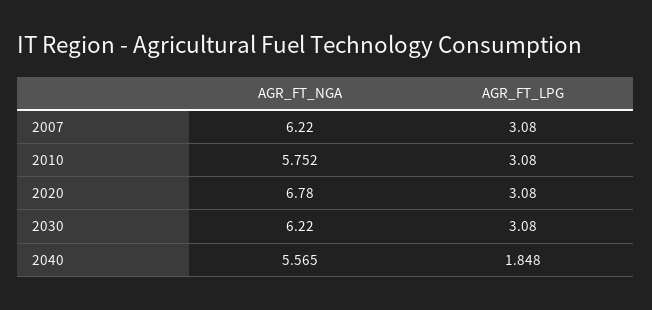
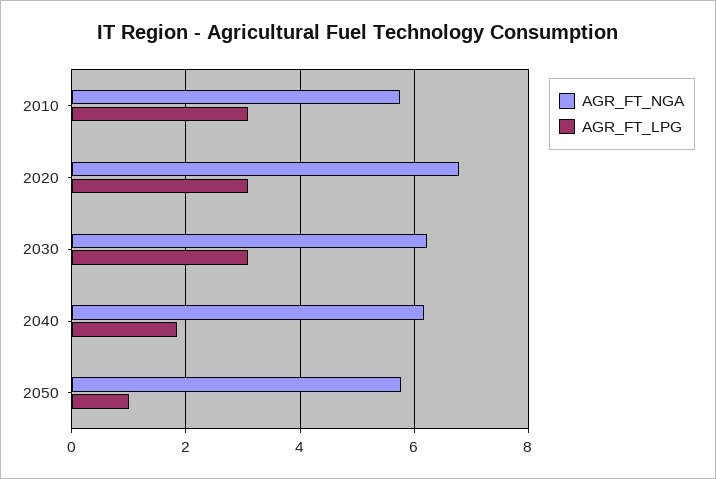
AGR_FT_NGA, 2007: 6.22 -> none
AGR_FT_LPG, 2007: 3.08 -> none
AGR_FT_NGA, 2040: 5.565 -> 6.2
AGR_FT_NGA, 2050: none -> 5.8
AGR_FT_LPG, 2050: none -> 1

